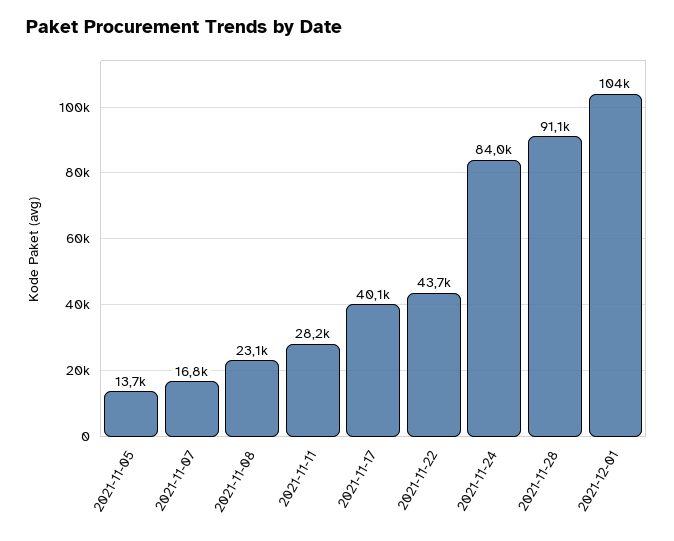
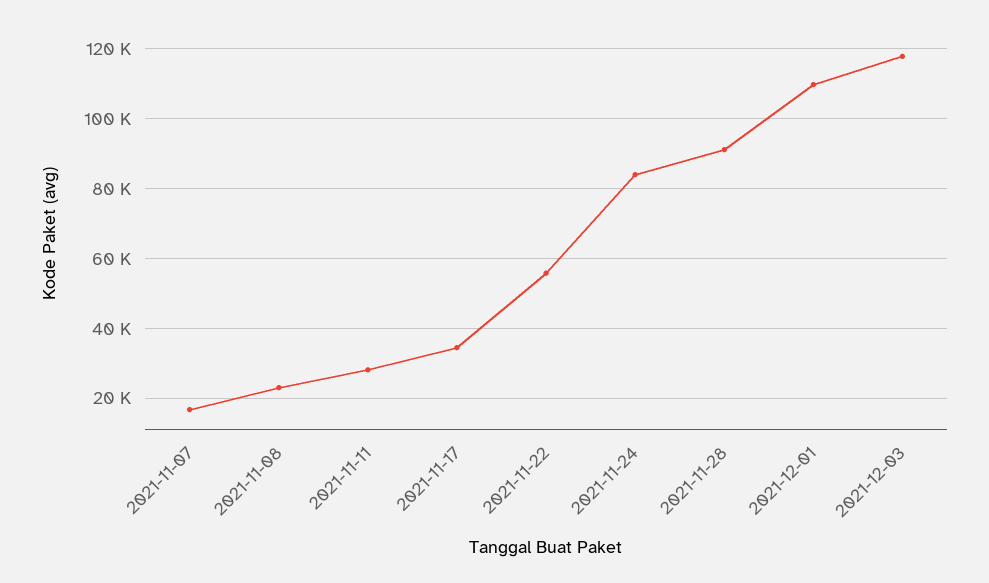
2021-11-05: 13700 -> none
2021-11-17: 40100 -> 34000
2021-11-22: 43700 -> 56000
2021-12-01: 104000 -> 110000
2021-12-03: none -> 118000

